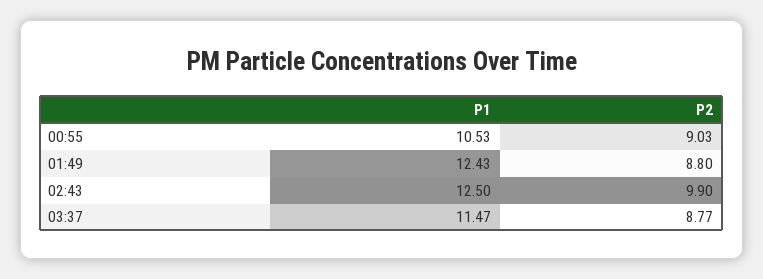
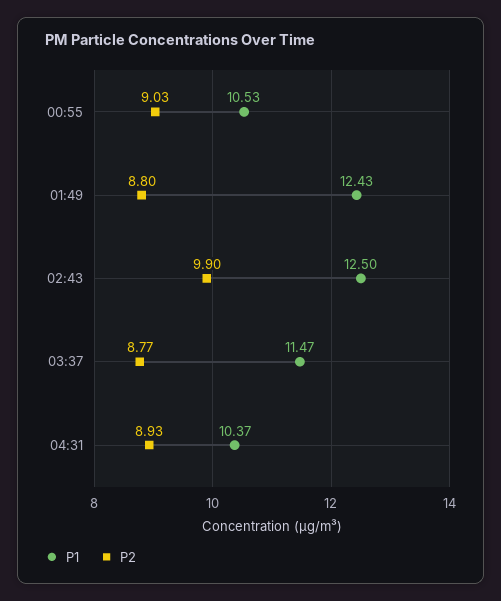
P1, 04:31: none -> 10.37
P2, 04:31: none -> 8.93

